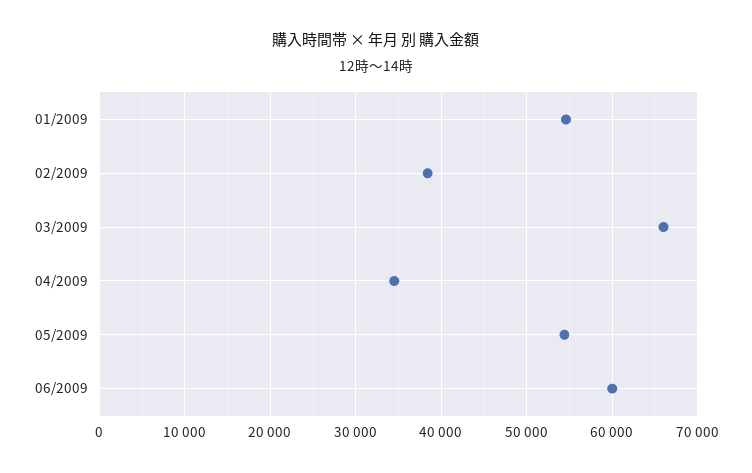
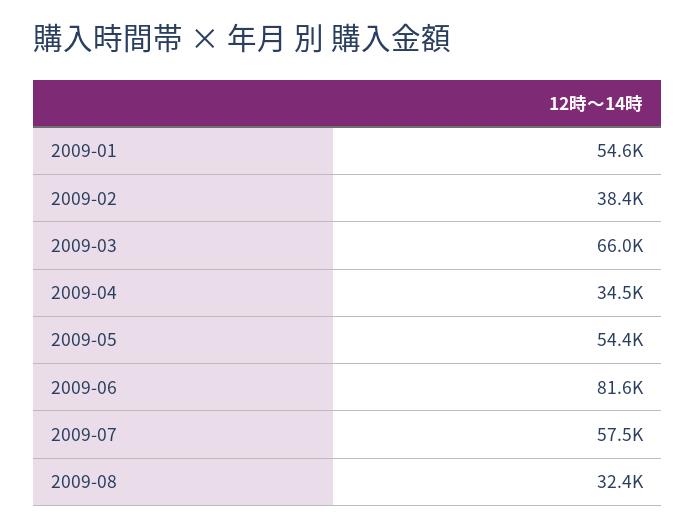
06/2009: 60000 -> 81600
2009-07: none -> 57500
2009-08: none -> 32400

